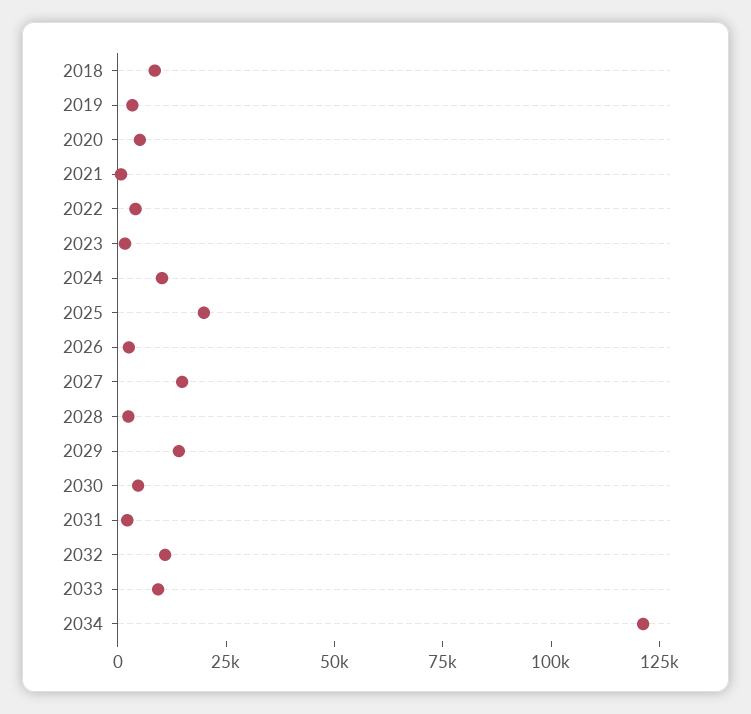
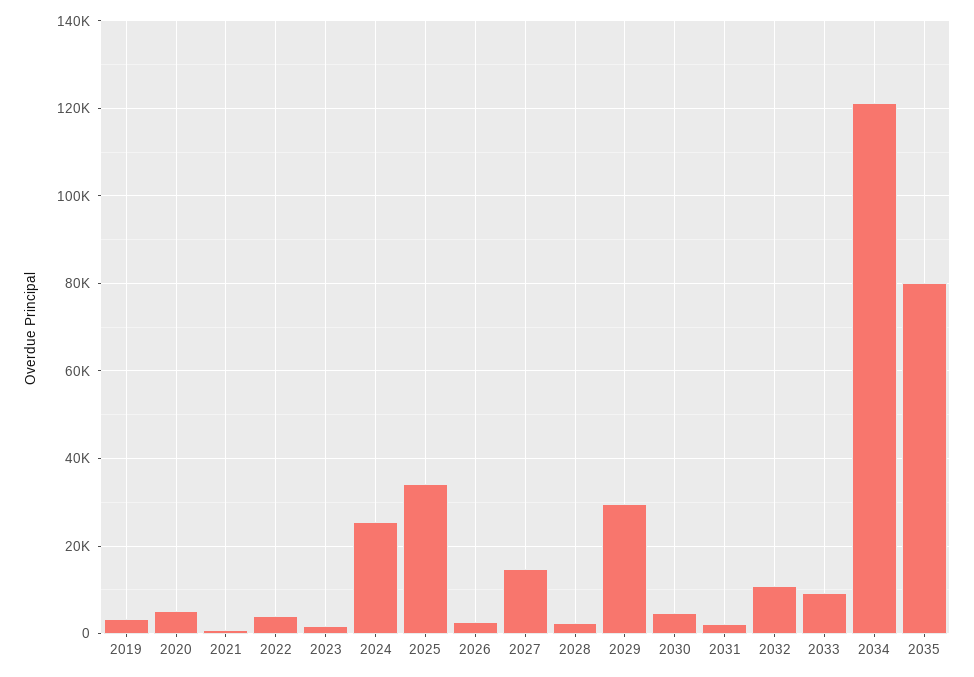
2018: 10000 -> none
2024: 10000 -> 26000
2025: 20000 -> 34000
2029: 15000 -> 30000
2035: none -> 80000

